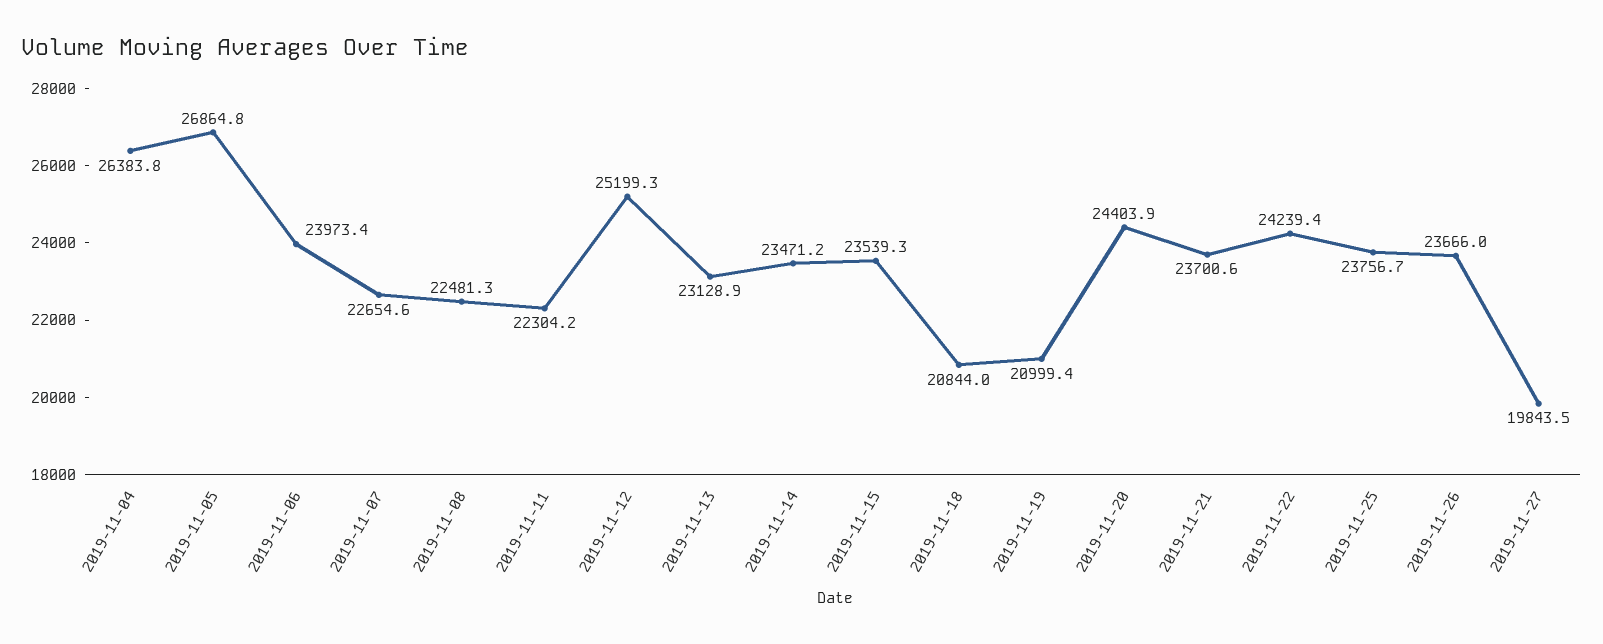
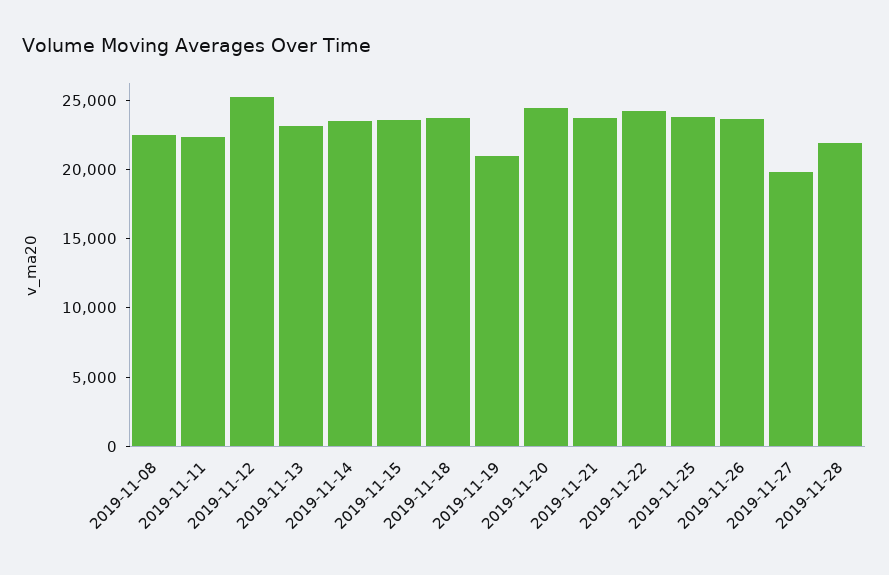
2019-11-04: 26383.8 -> none
2019-11-05: 26864.8 -> none
2019-11-06: 23973.4 -> none
2019-11-07: 22654.6 -> none
2019-11-18: 20844 -> 24000
2019-11-28: none -> 22000

